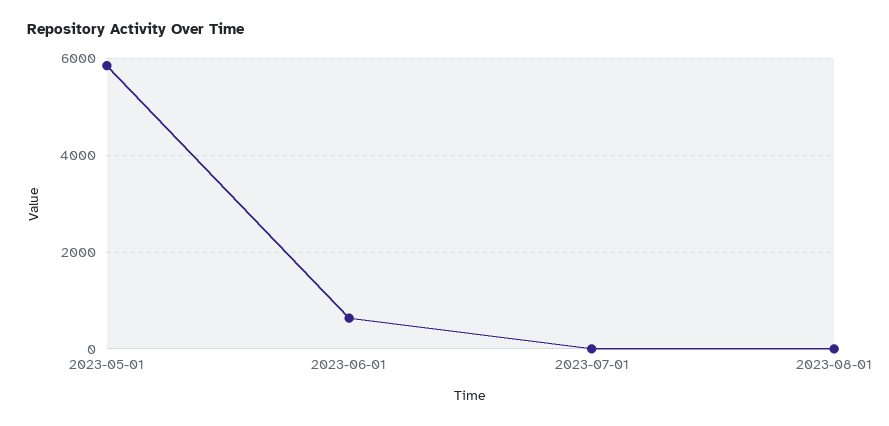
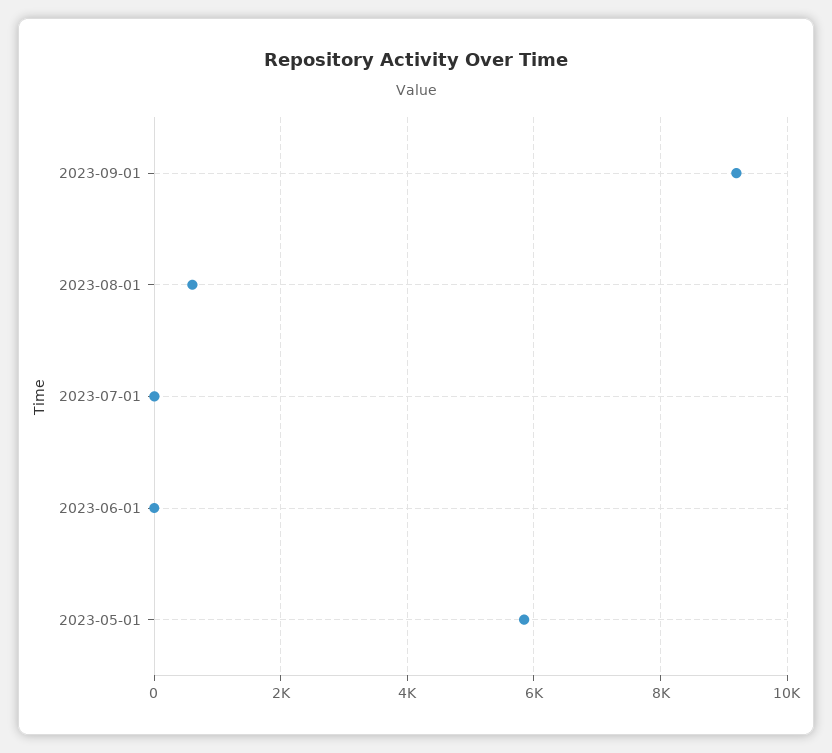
2023-06-01: 600 -> 0
2023-08-01: 0 -> 600
2023-09-01: none -> 9200

